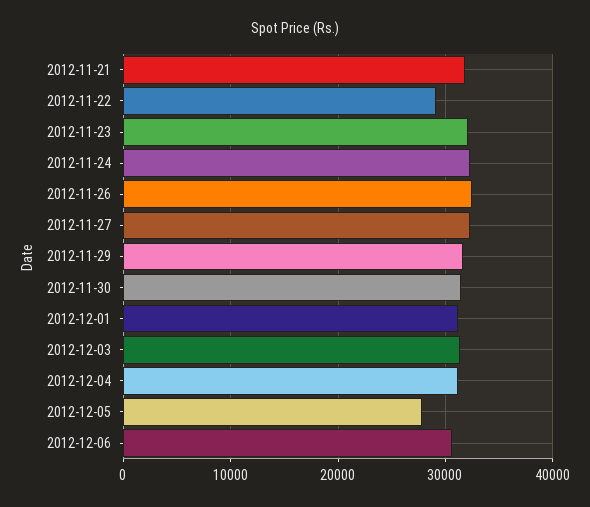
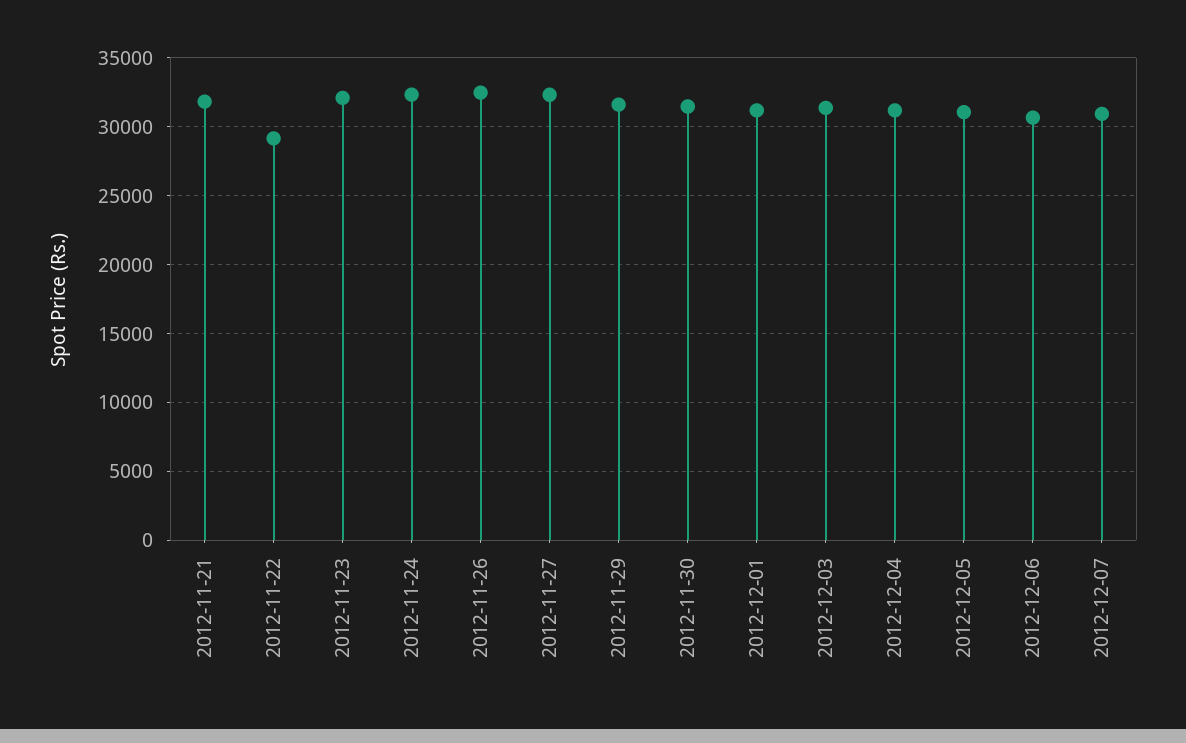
2012-12-05: 28000 -> 31000
2012-12-07: none -> 31000

